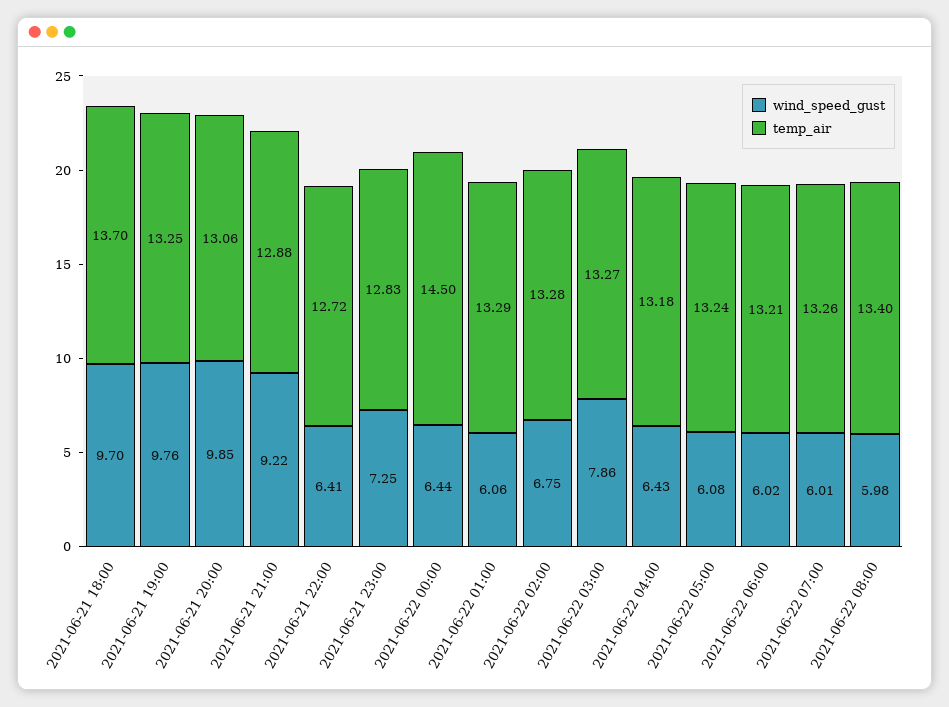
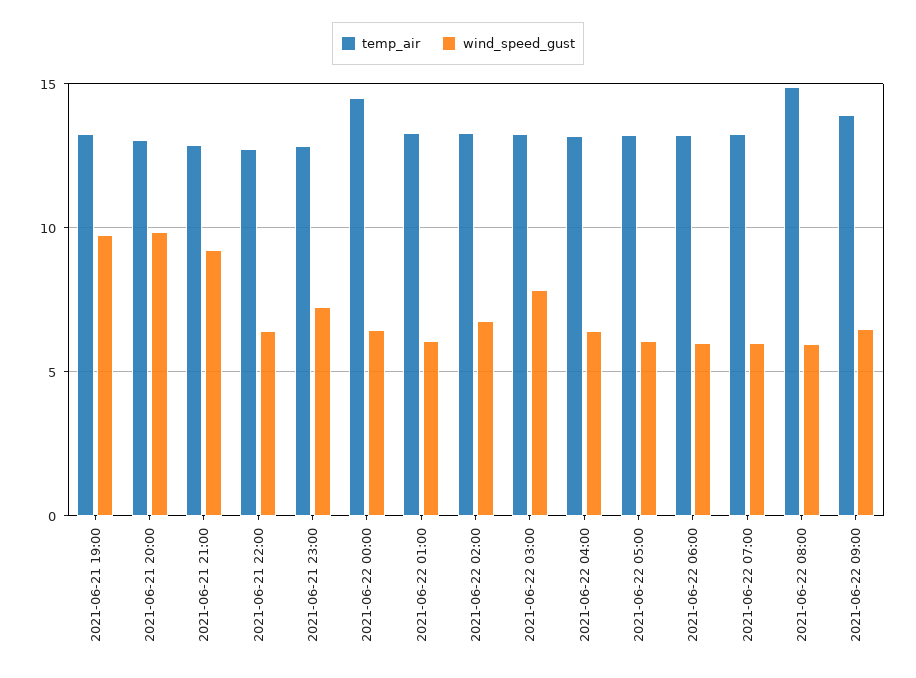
wind_speed_gust, 2021-06-21 18:00: 9.7 -> none
temp_air, 2021-06-21 18:00: 13.7 -> none
temp_air, 2021-06-22 08:00: 13.4 -> 15
temp_air, 2021-06-22 09:00: none -> 14
wind_speed_gust, 2021-06-22 09:00: none -> 6.5

